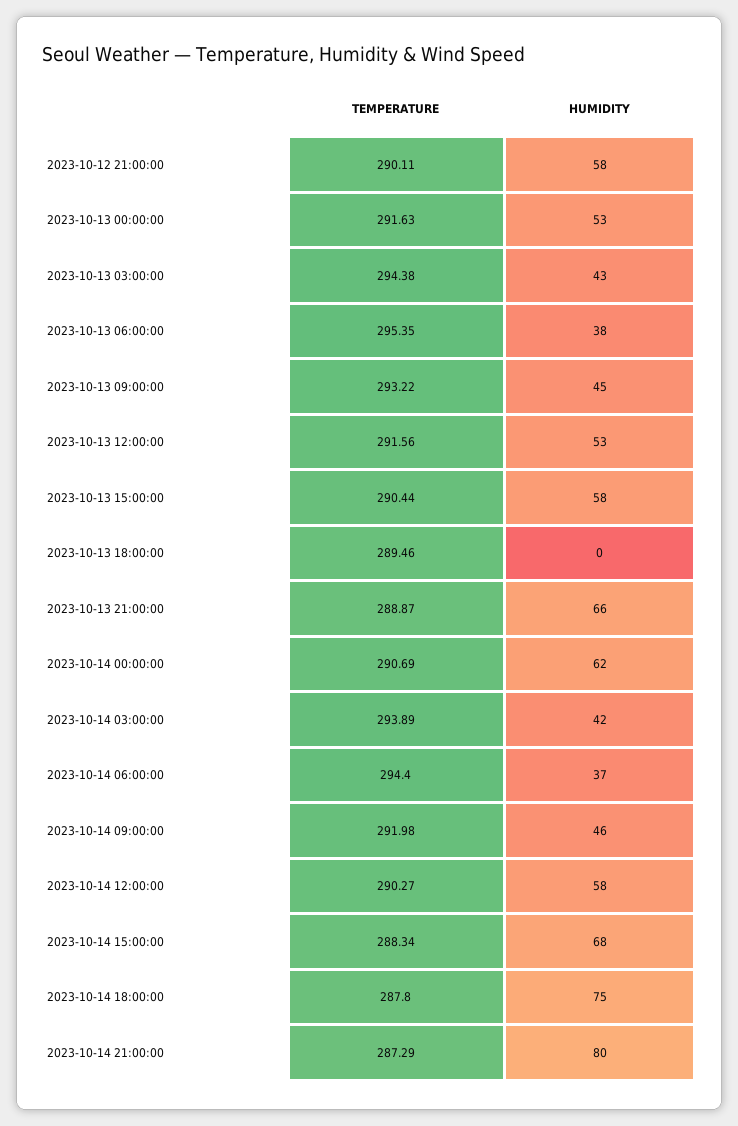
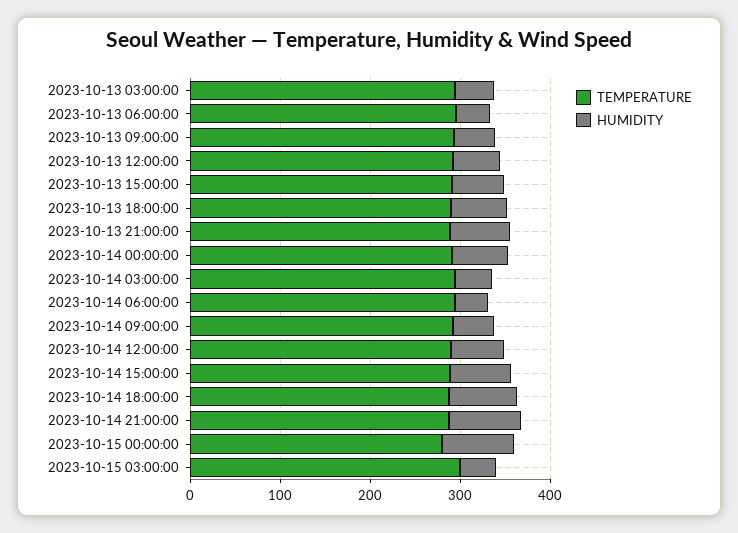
TEMPERATURE, 2023-10-12 21:00:00: 290.11 -> none
HUMIDITY, 2023-10-12 21:00:00: 58 -> none
TEMPERATURE, 2023-10-13 00:00:00: 291.63 -> none
HUMIDITY, 2023-10-13 00:00:00: 53 -> none
HUMIDITY, 2023-10-13 18:00:00: 0 -> 60
TEMPERATURE, 2023-10-15 00:00:00: none -> 280
HUMIDITY, 2023-10-15 00:00:00: none -> 80
TEMPERATURE, 2023-10-15 03:00:00: none -> 300
HUMIDITY, 2023-10-15 03:00:00: none -> 40

